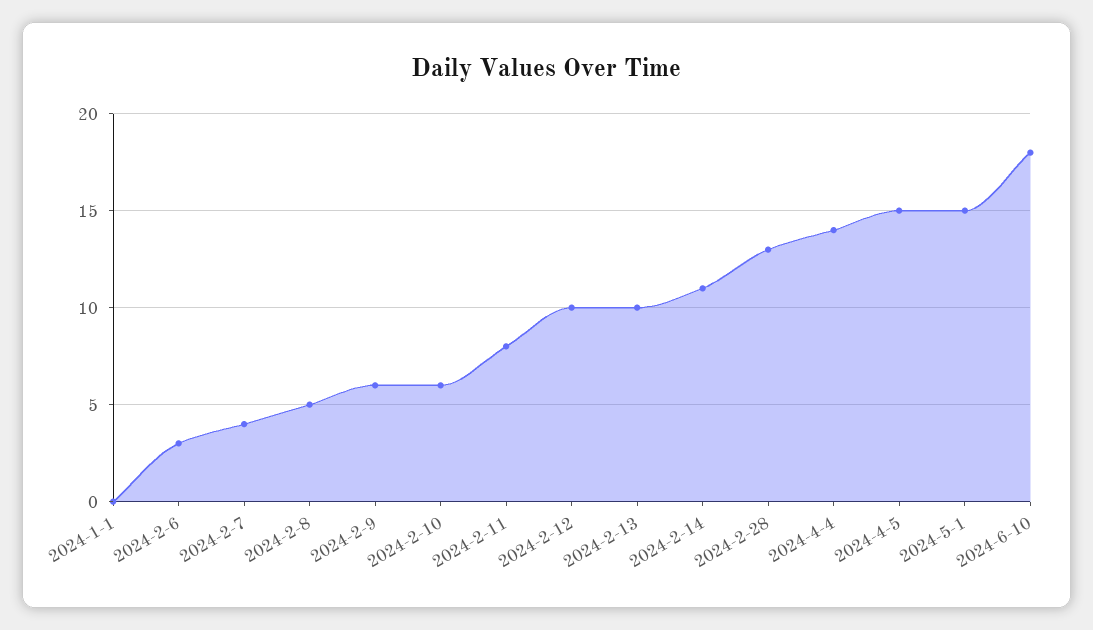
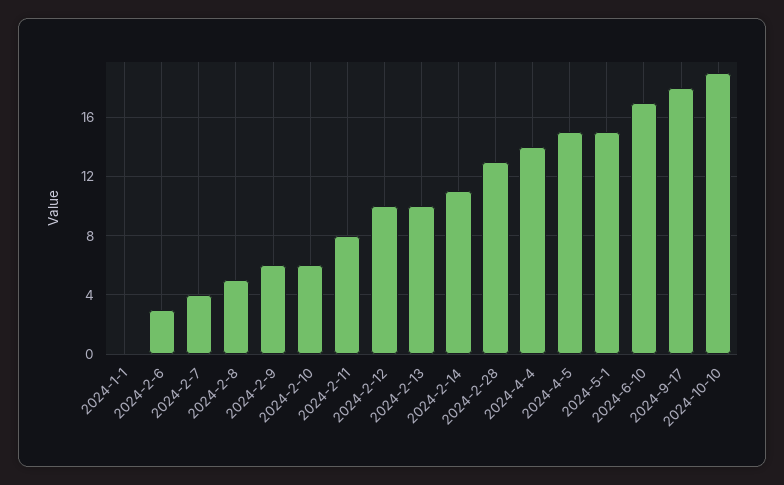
2024-6-10: 18 -> 17
2024-9-17: none -> 18
2024-10-10: none -> 19

